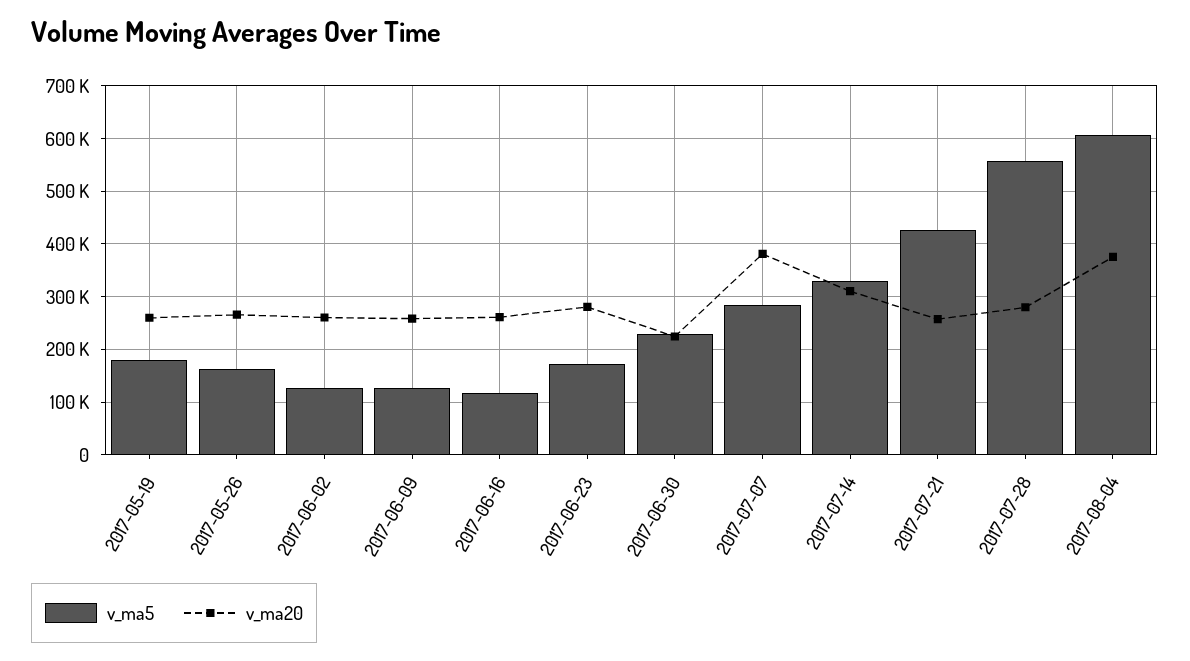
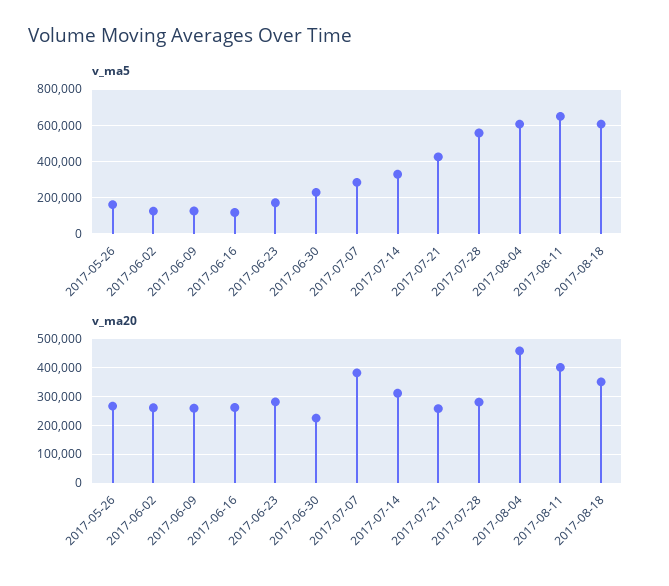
v_ma5, 2017-05-19: 180000 -> none
v_ma20, 2017-05-19: 260000 -> none
v_ma20, 2017-08-04: 380000 -> 450000
v_ma5, 2017-08-11: none -> 650000
v_ma5, 2017-08-18: none -> 600000
v_ma20, 2017-08-11: none -> 400000
v_ma20, 2017-08-18: none -> 350000

